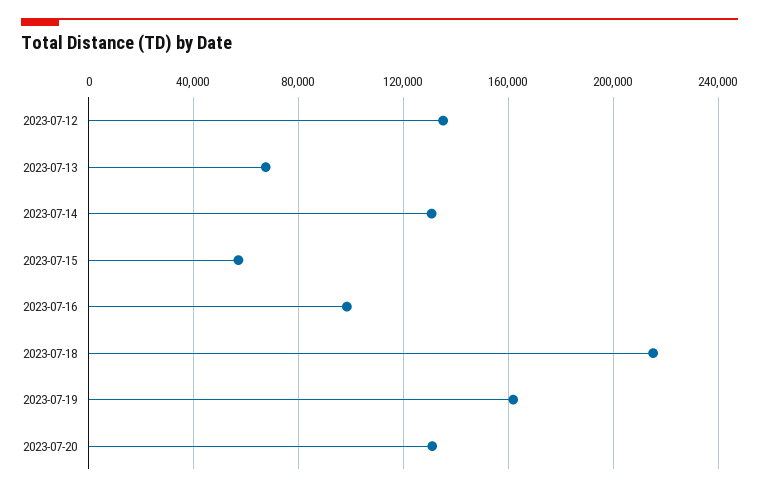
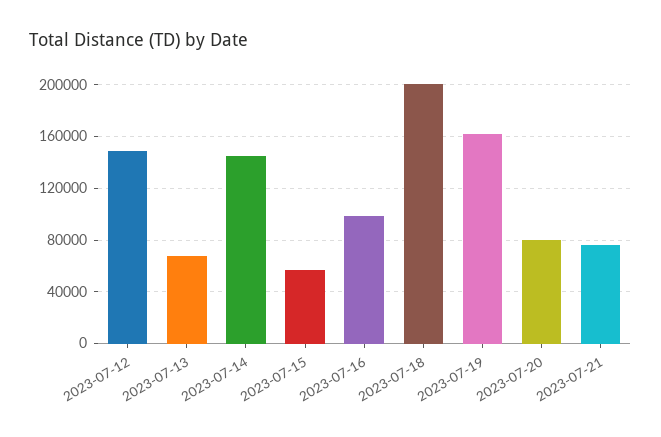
2023-07-12: 135000 -> 150000
2023-07-14: 130000 -> 145000
2023-07-18: 215000 -> 200000
2023-07-20: 130000 -> 80000
2023-07-21: none -> 75000

